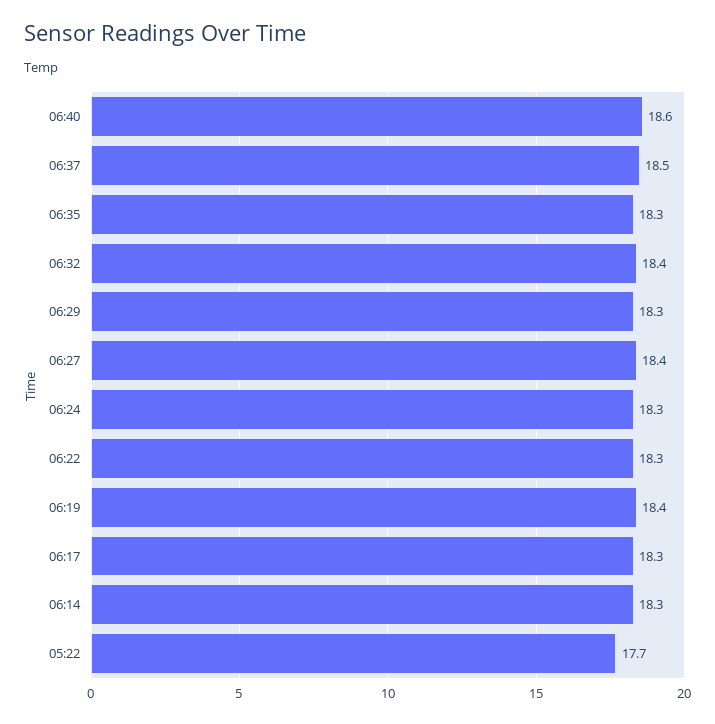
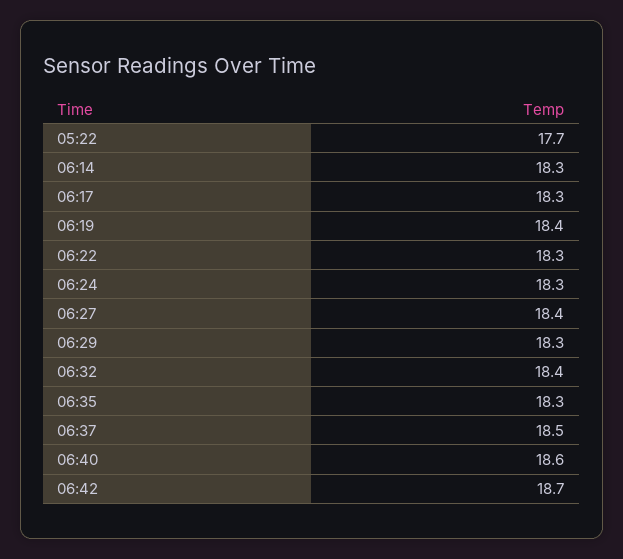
06:42: none -> 18.7

